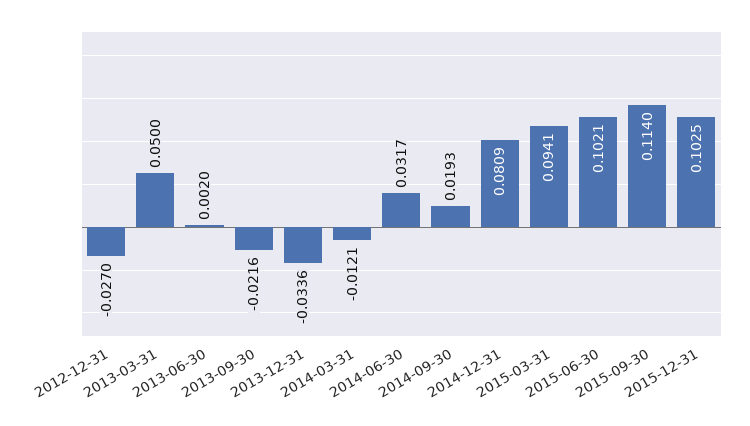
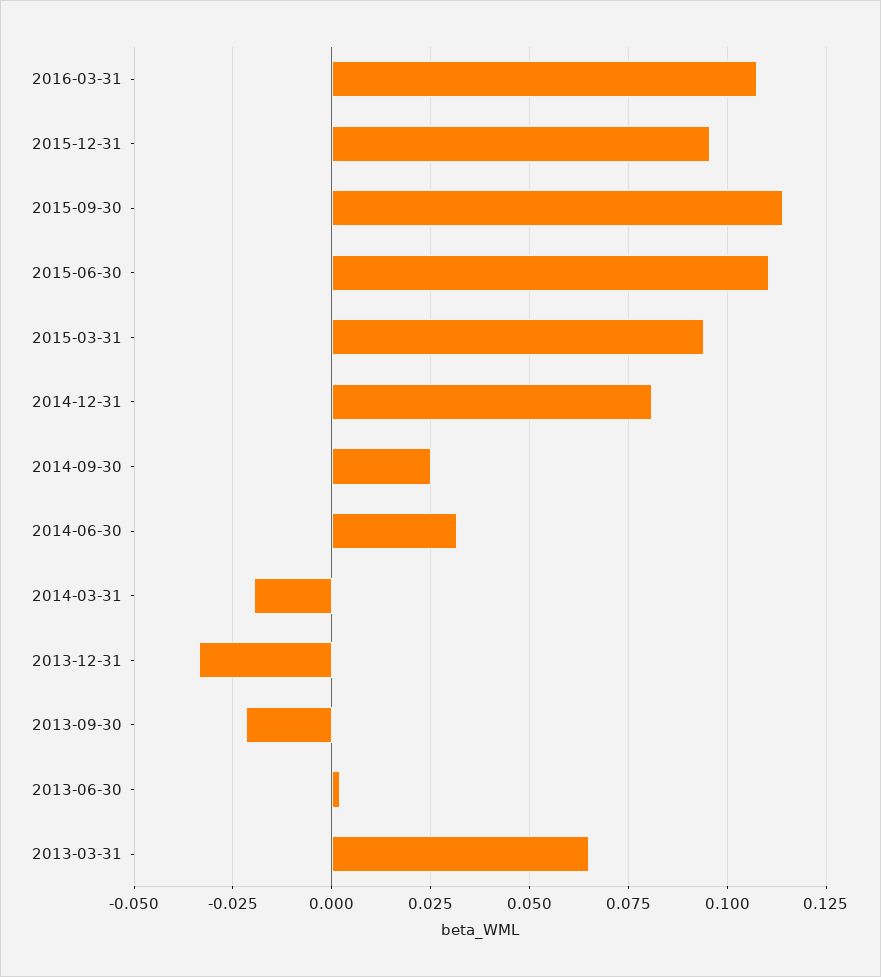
2012-12-31: -0.027 -> none
2013-03-31: 0.05 -> 0.065
2014-03-31: -0.0121 -> -0.02
2014-09-30: 0.0193 -> 0.025
2015-06-30: 0.1021 -> 0.11
2015-12-31: 0.1025 -> 0.095
2016-03-31: none -> 0.1075

